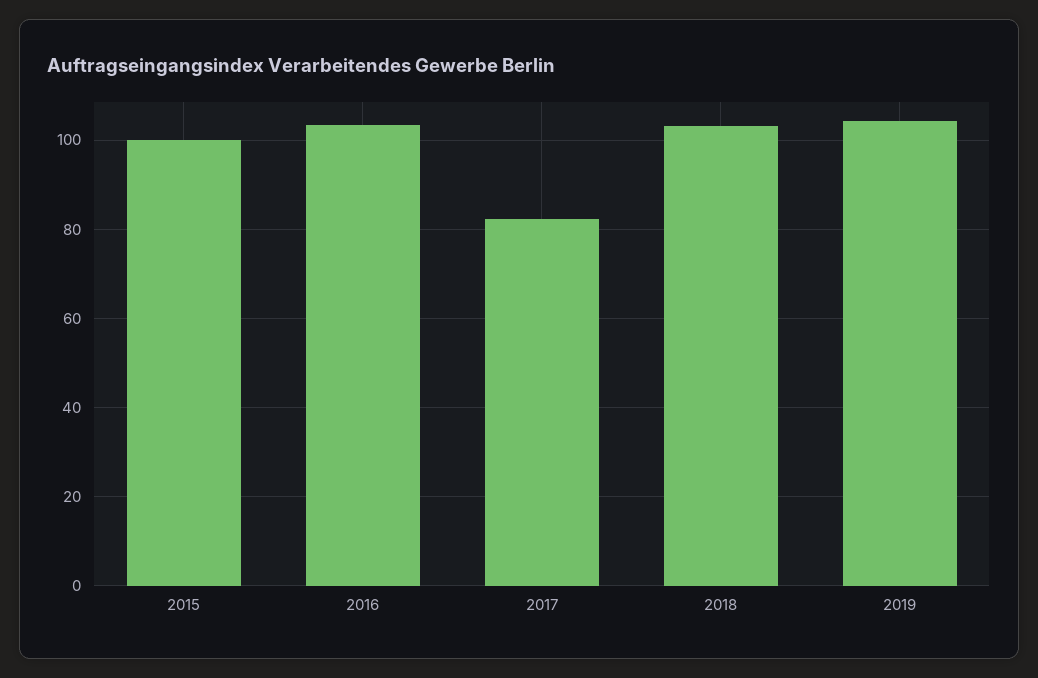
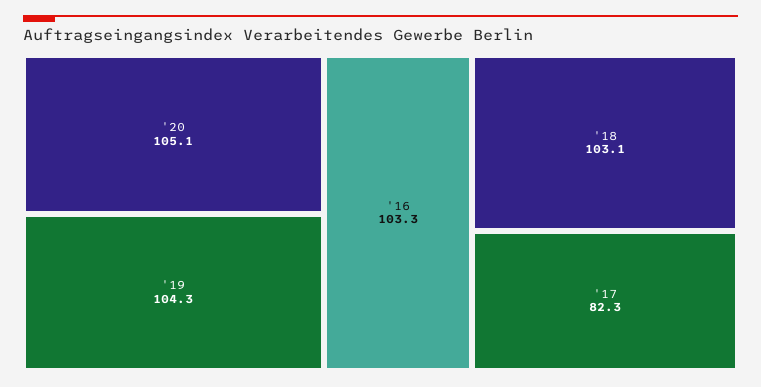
2015: 100 -> none
'20: none -> 105.1

